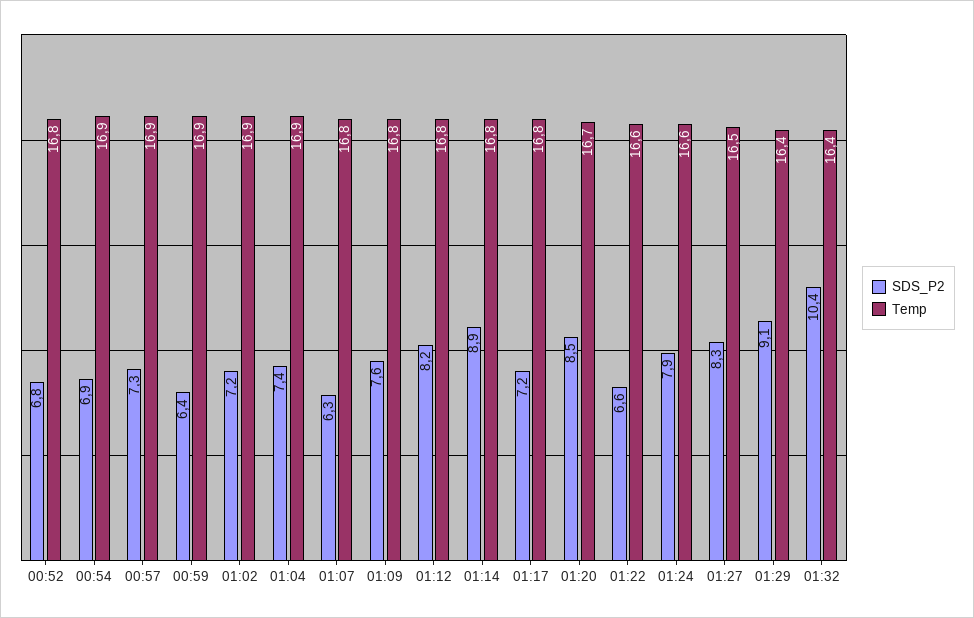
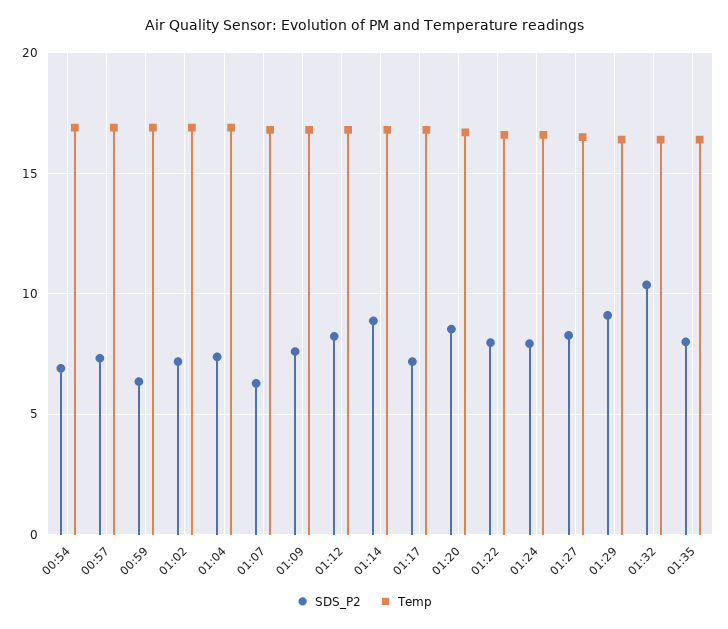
SDS_P2, 00:52: 6.8 -> none
Temp, 00:52: 16.8 -> none
SDS_P2, 01:22: 6.6 -> 8
SDS_P2, 01:35: none -> 8
Temp, 01:35: none -> 16.5

